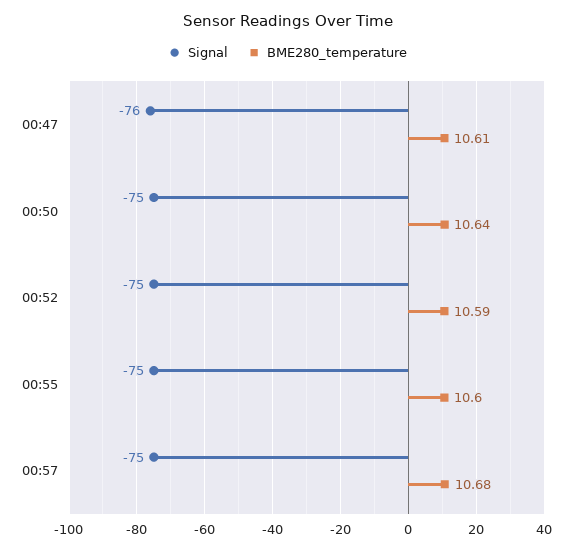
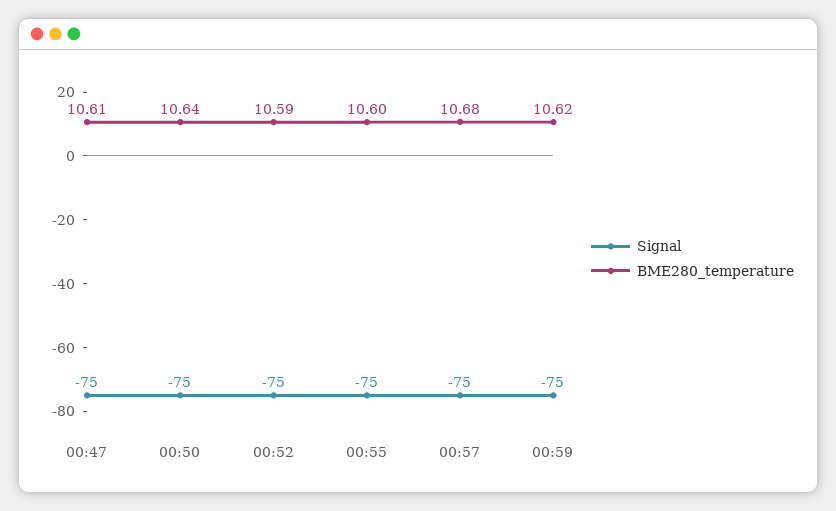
Signal, 00:47: -76 -> -75
Signal, 00:59: none -> -75
BME280_temperature, 00:59: none -> 10.62

